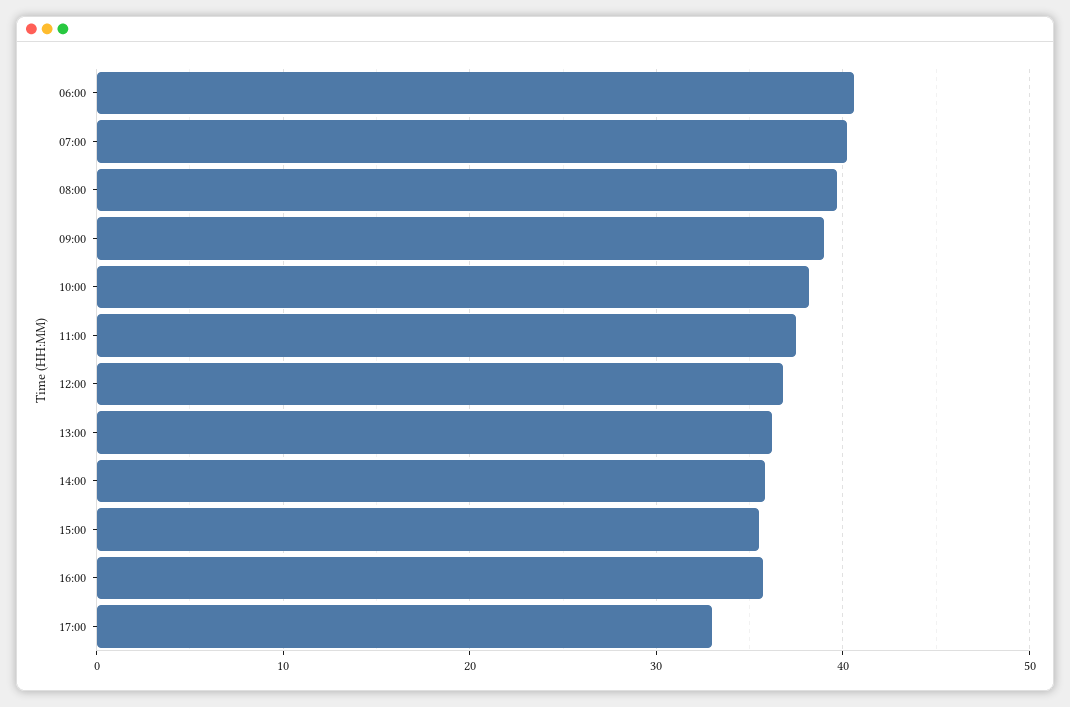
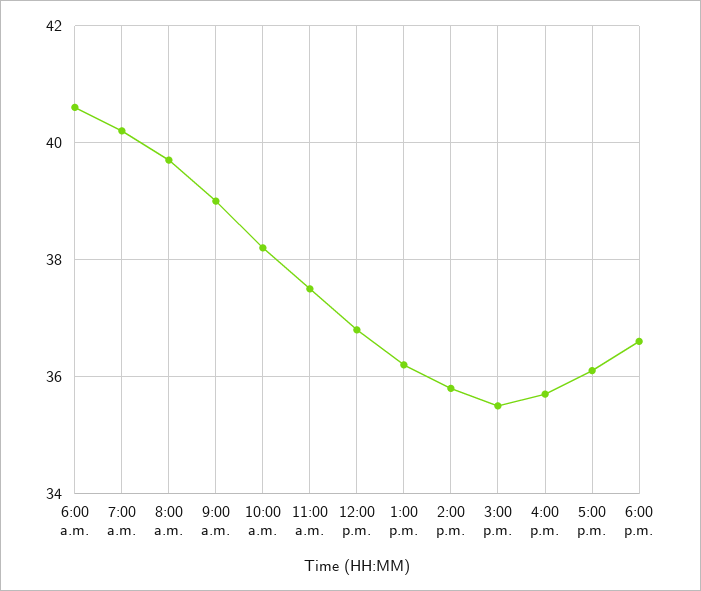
17:00: 33 -> 36
6:00 p.m.: none -> 36.5

